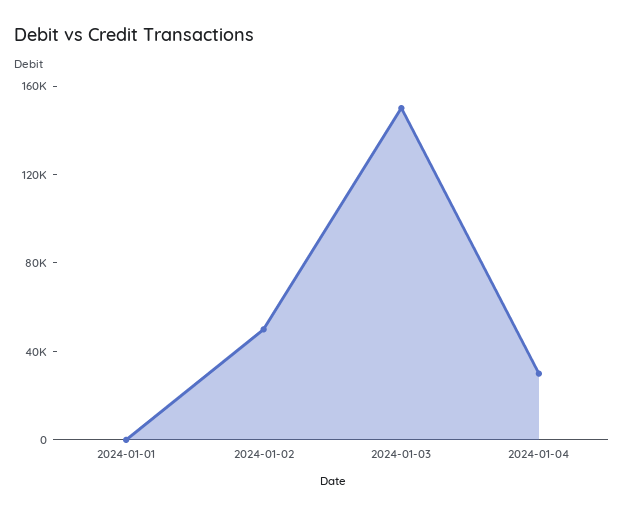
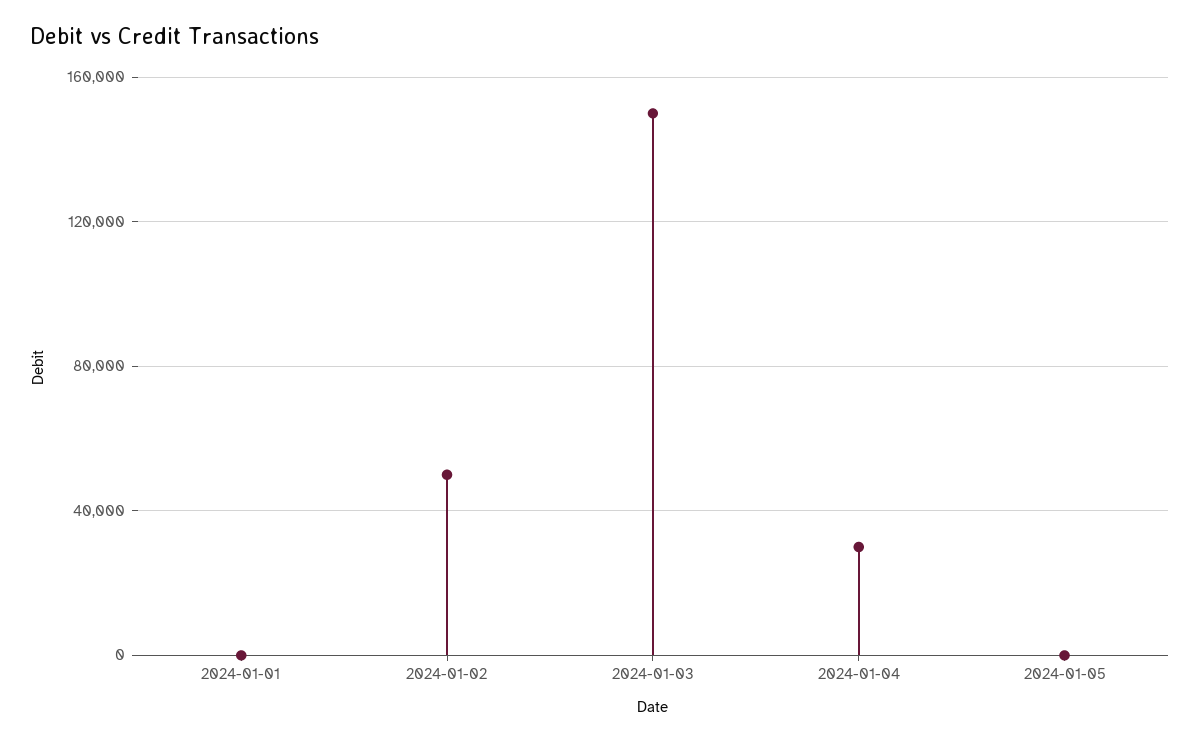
2024-01-05: none -> 0

